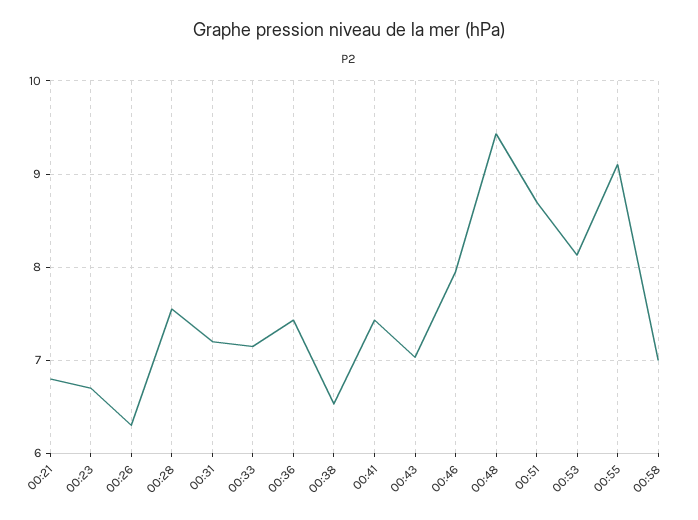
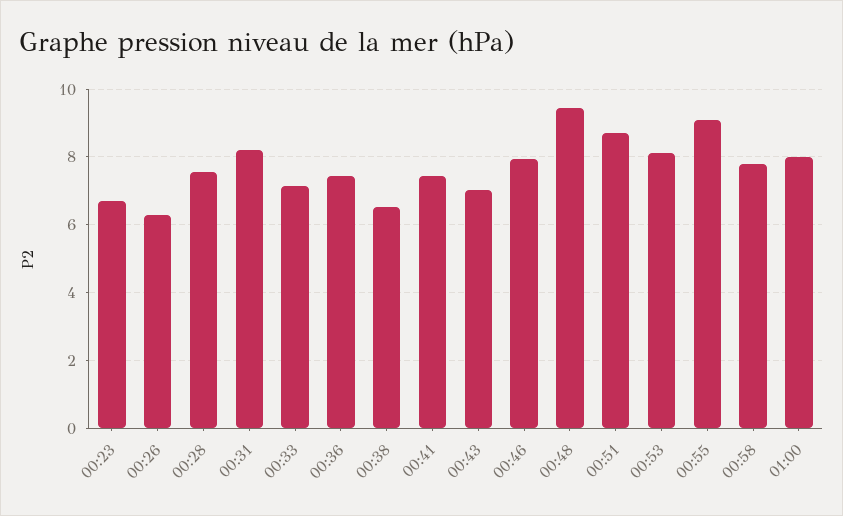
00:21: 6.8 -> none
00:31: 7.2 -> 8.2
00:58: 7 -> 7.8
01:00: none -> 8

